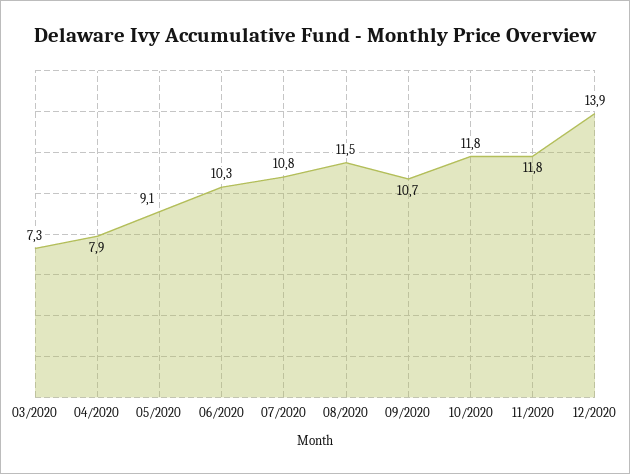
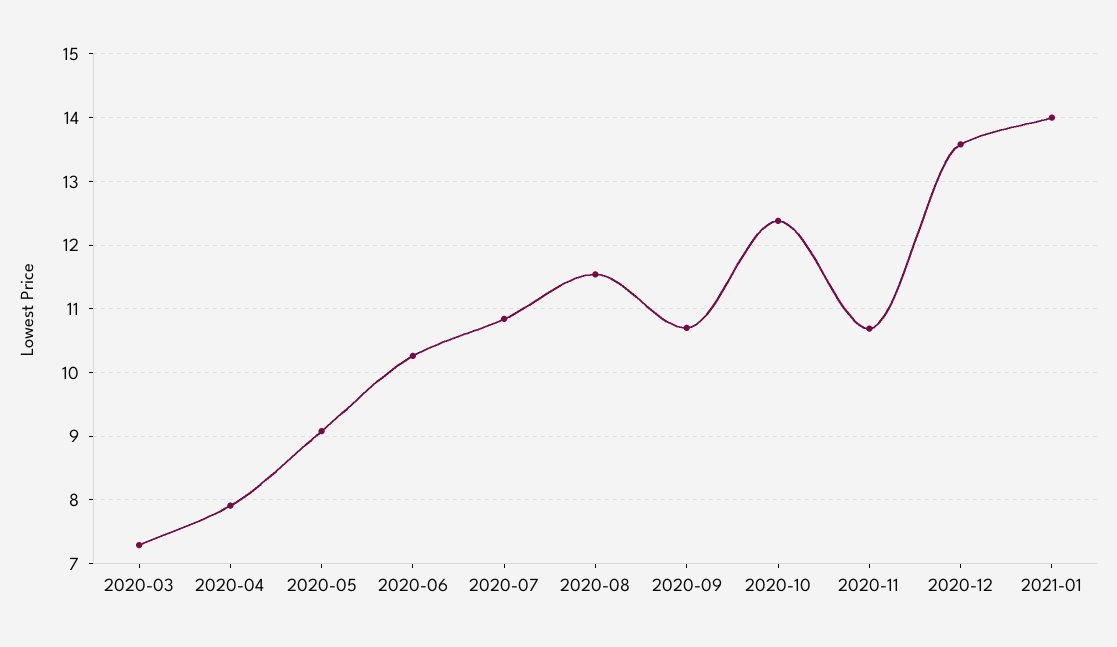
10/2020: 11.8 -> 12.4
11/2020: 11.8 -> 10.7
12/2020: 13.9 -> 13.6
2021-01: none -> 14

